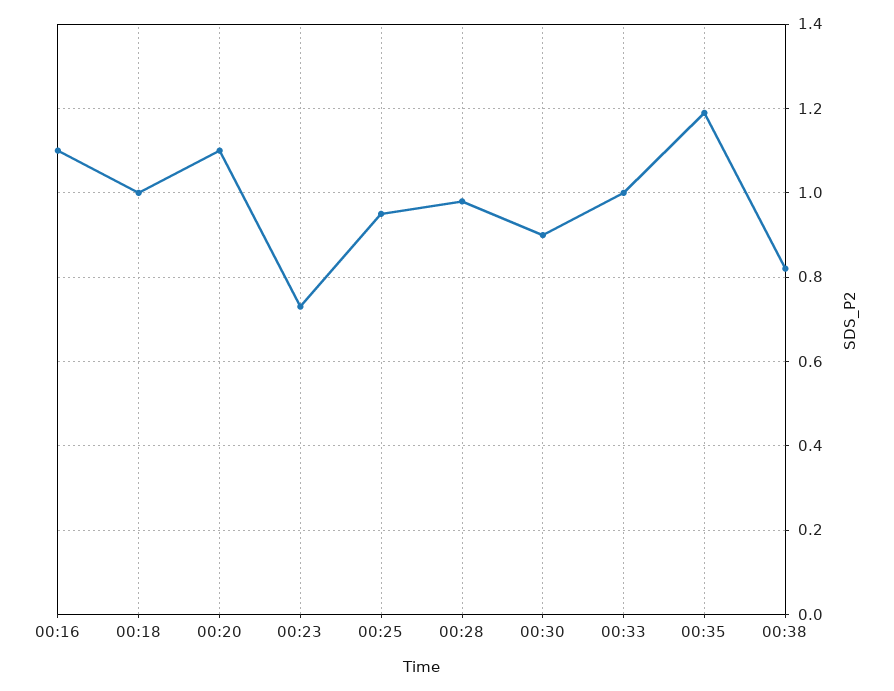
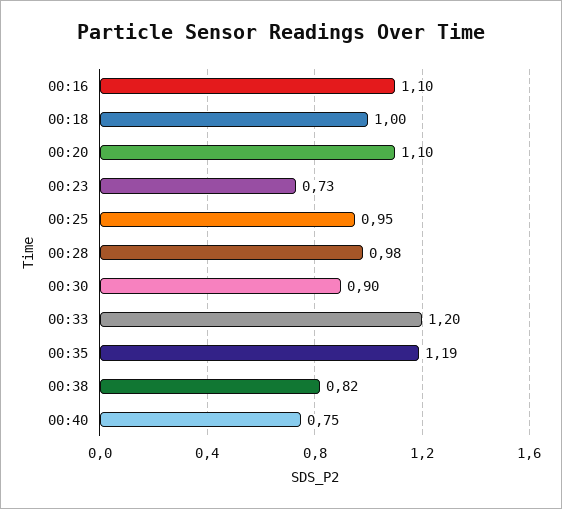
00:33: 1 -> 1.2
00:40: none -> 0.75

